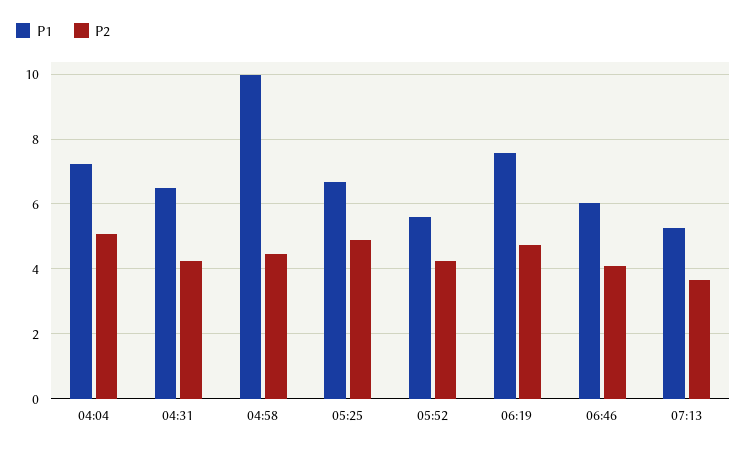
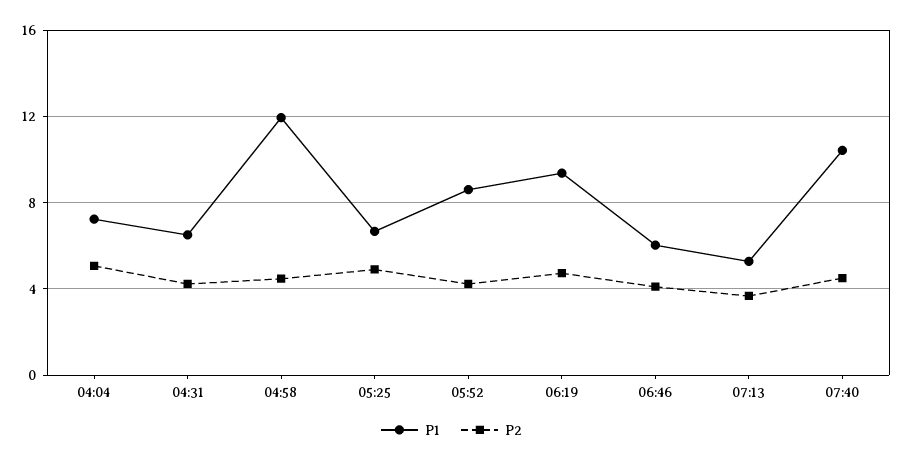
P1, 04:58: 10 -> 12
P1, 05:52: 5.6 -> 8.5
P1, 06:19: 7.6 -> 9.5
P1, 07:40: none -> 10.5
P2, 07:40: none -> 4.5

